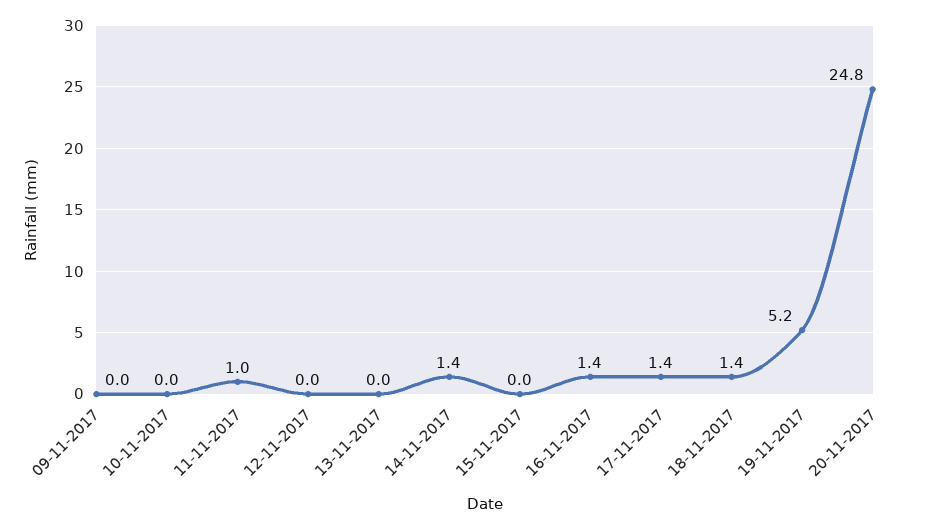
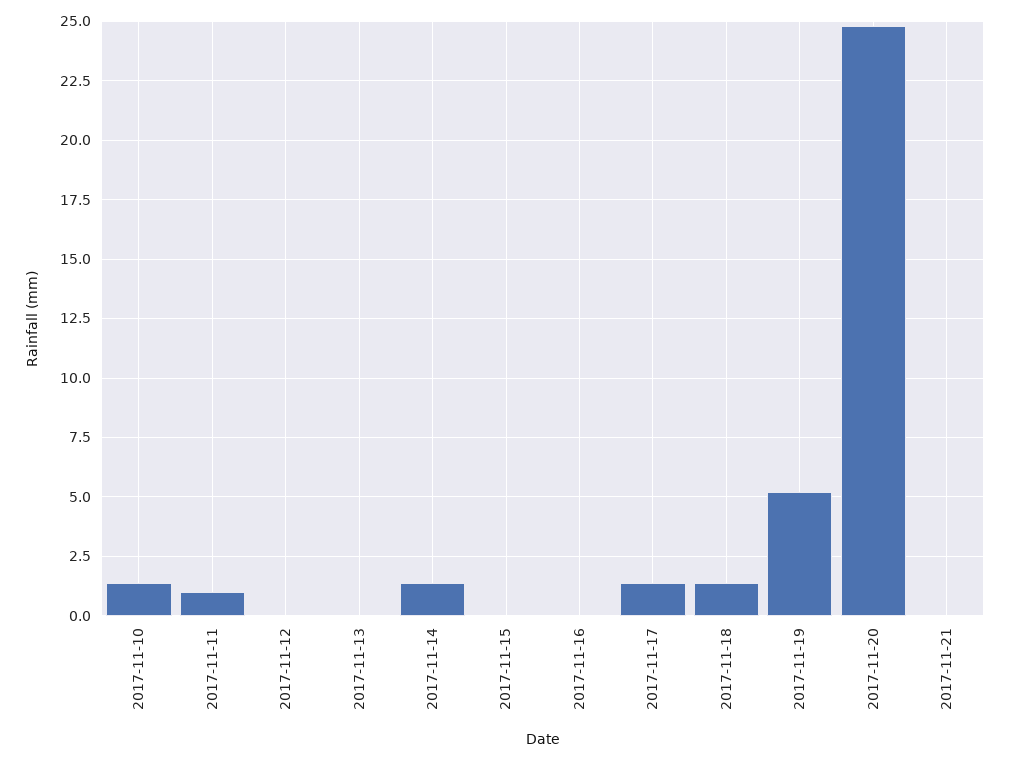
09-11-2017: 0 -> none
10-11-2017: 0 -> 1.5
16-11-2017: 1.4 -> 0
2017-11-21: none -> 0

